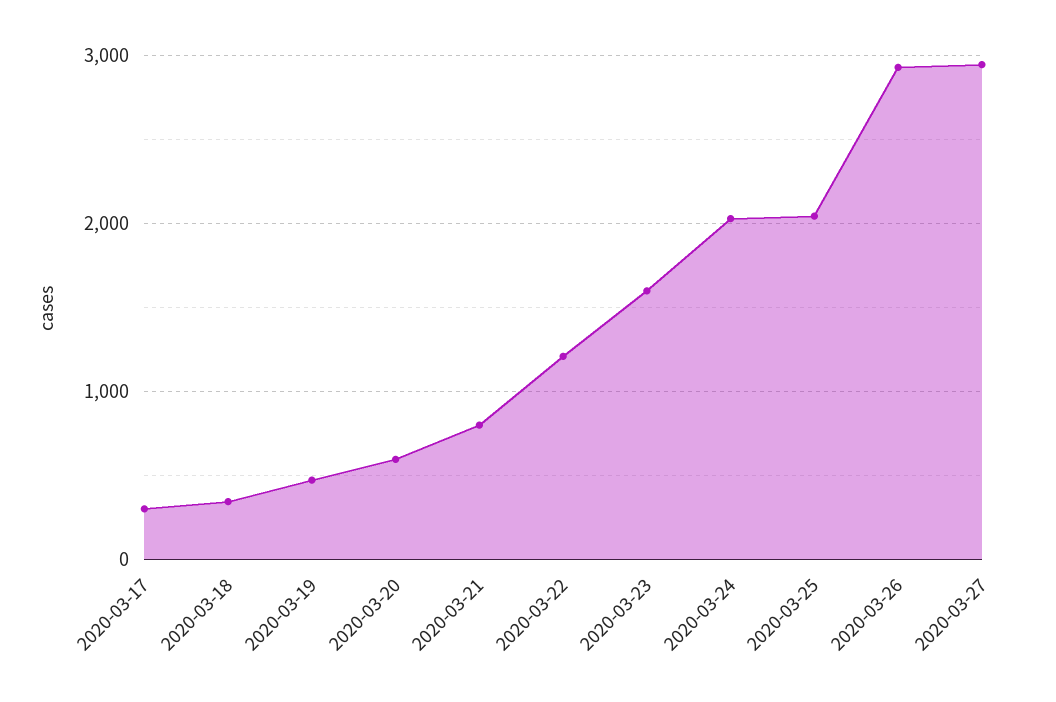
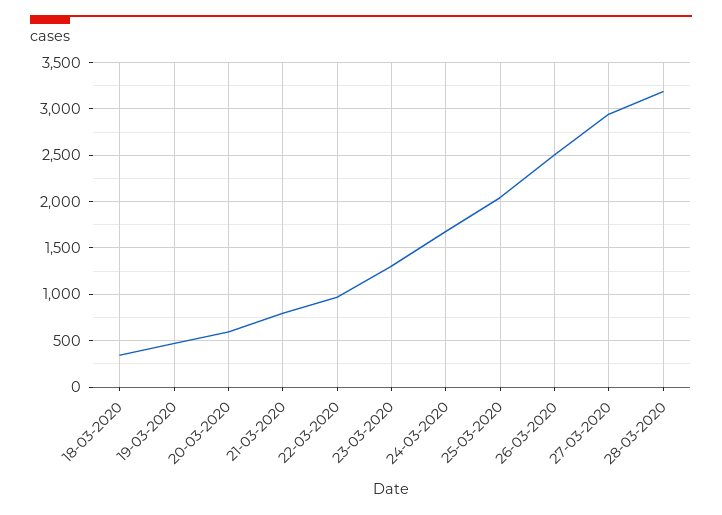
2020-03-17: 300 -> none
2020-03-22: 1200 -> 1000
2020-03-23: 1600 -> 1300
2020-03-24: 2000 -> 1700
2020-03-26: 2900 -> 2500
28-03-2020: none -> 3200

